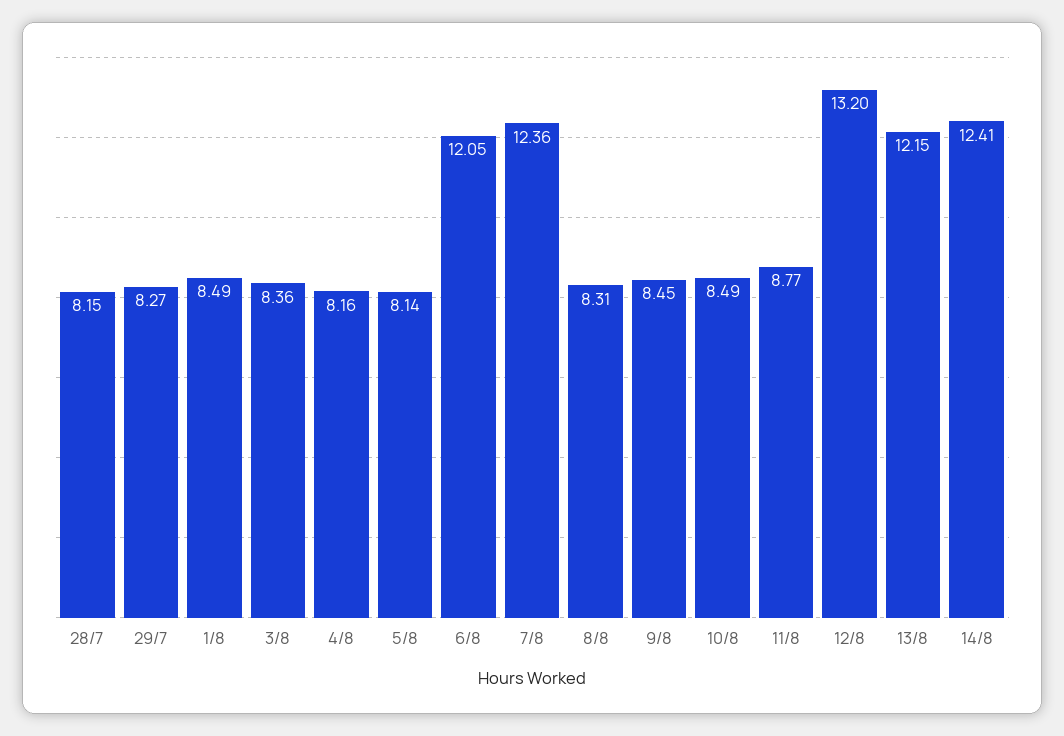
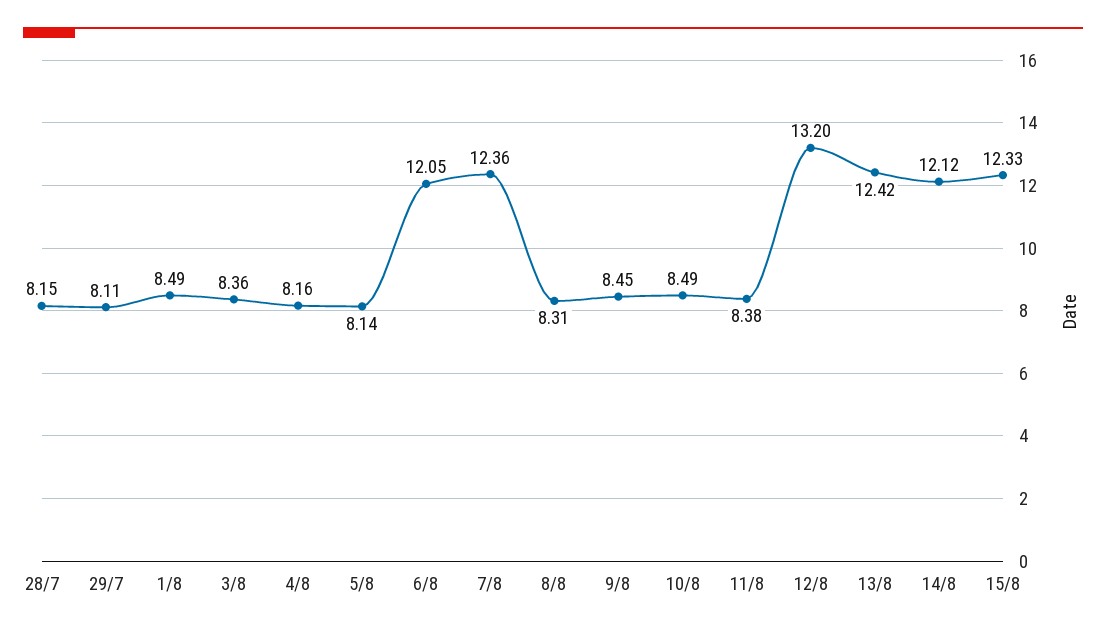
29/7: 8.27 -> 8.11
11/8: 8.77 -> 8.38
13/8: 12.15 -> 12.42
14/8: 12.41 -> 12.12
15/8: none -> 12.33

